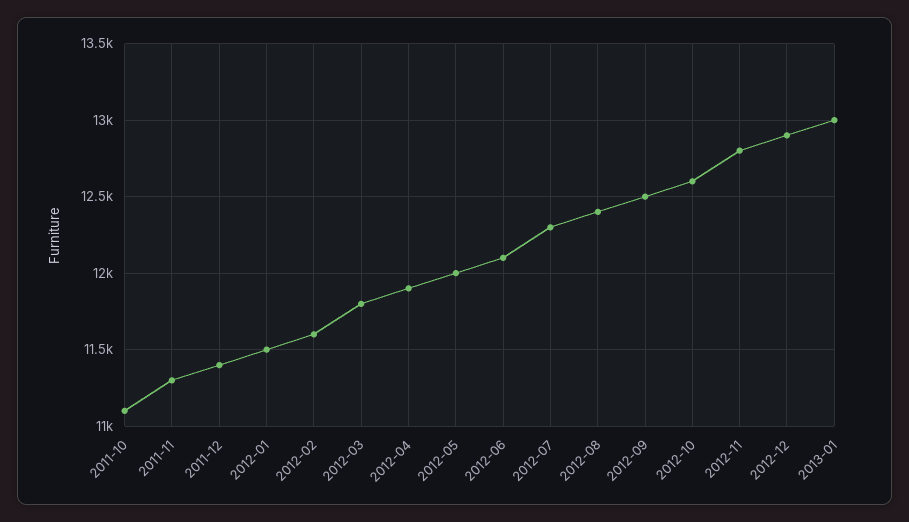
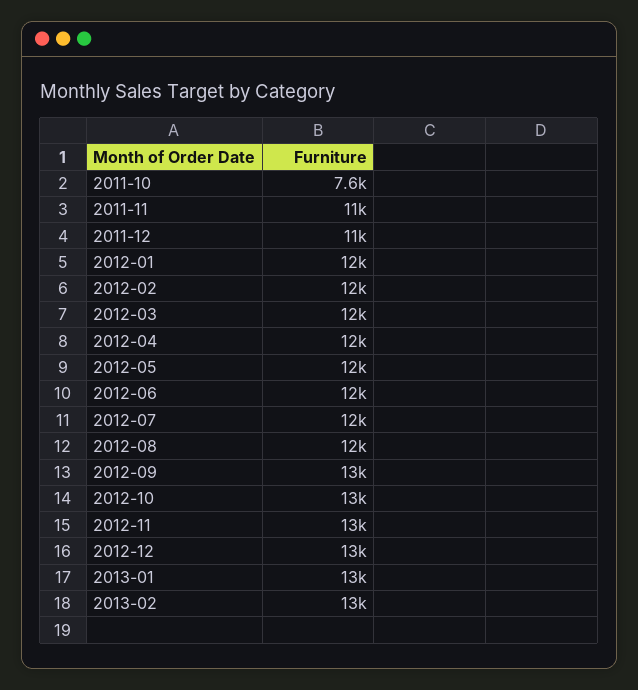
2011-10: 11100 -> 7600
2013-02: none -> 13000

